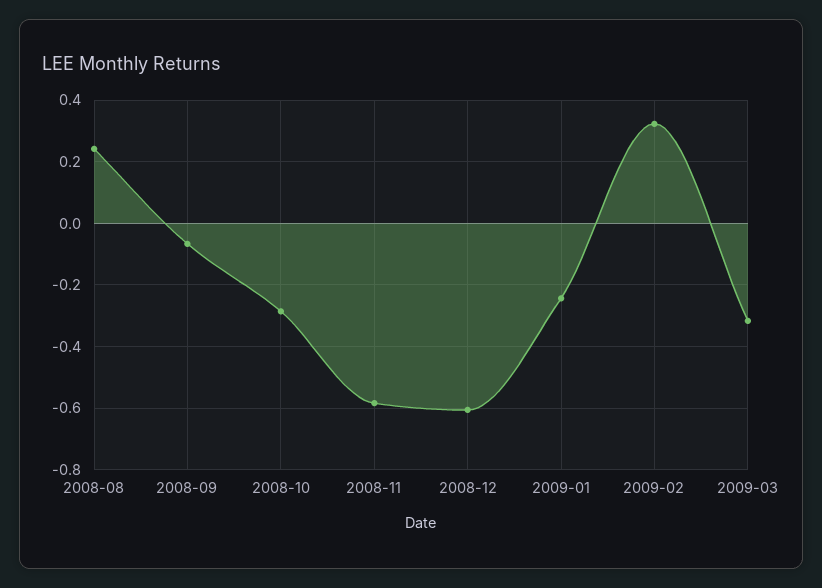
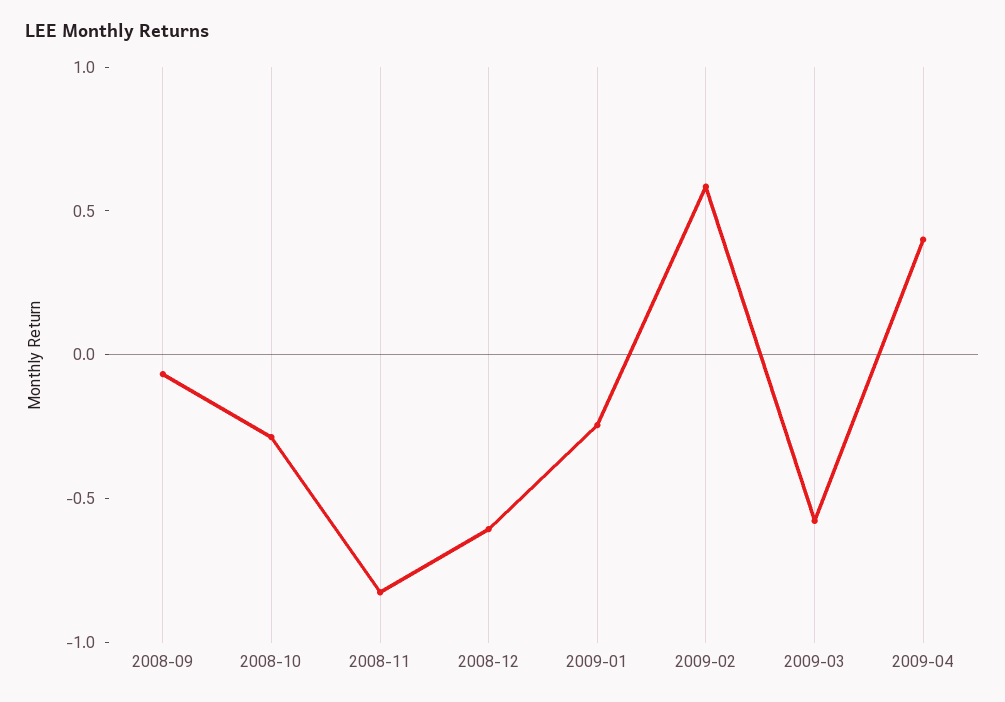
2008-08: 0.24 -> none
2008-11: -0.58 -> -0.8
2009-02: 0.32 -> 0.6
2009-03: -0.32 -> -0.6
2009-04: none -> 0.4

